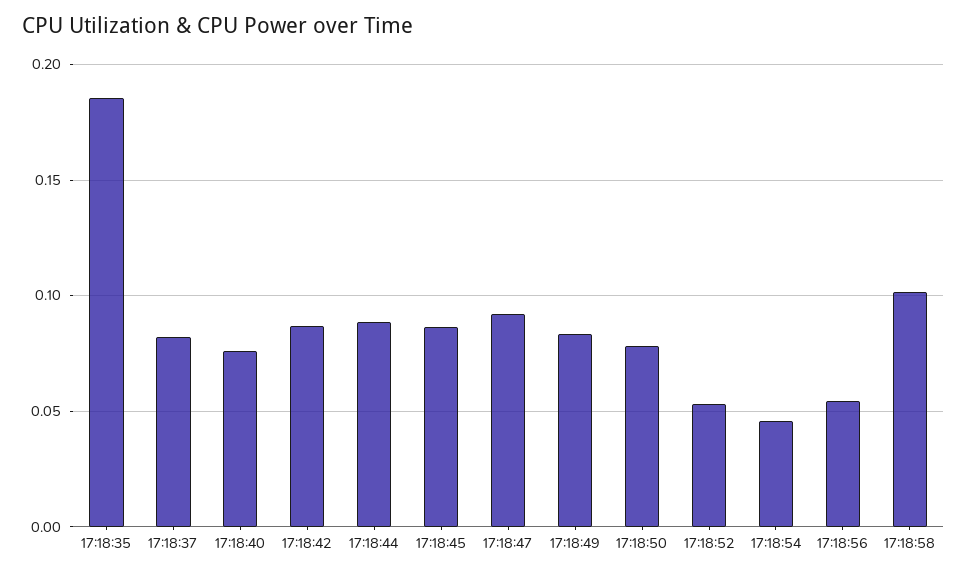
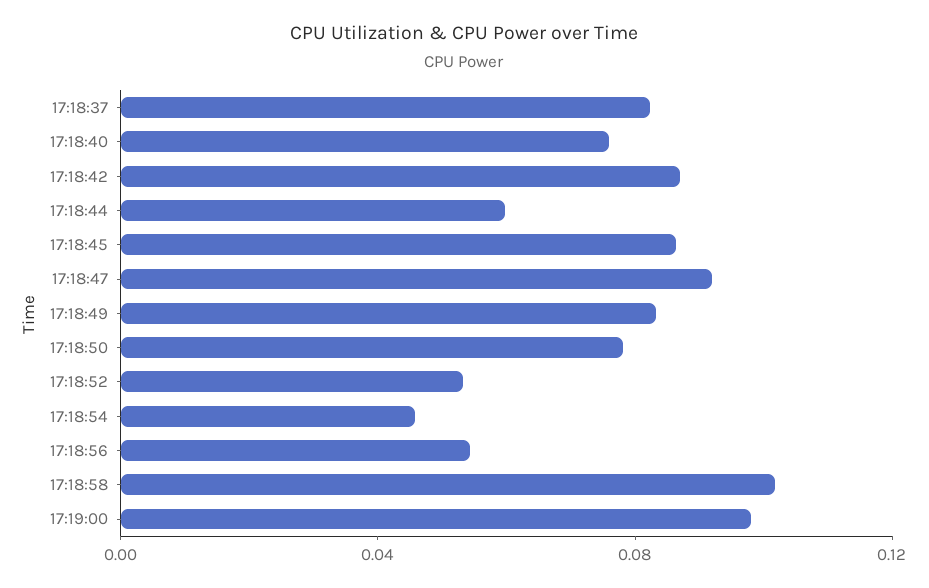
17:18:35: 0.185 -> none
17:18:44: 0.09 -> 0.06
17:19:00: none -> 0.1

